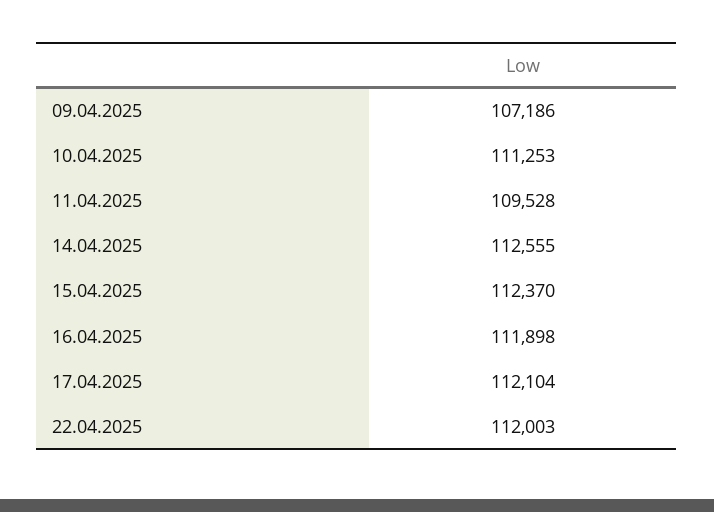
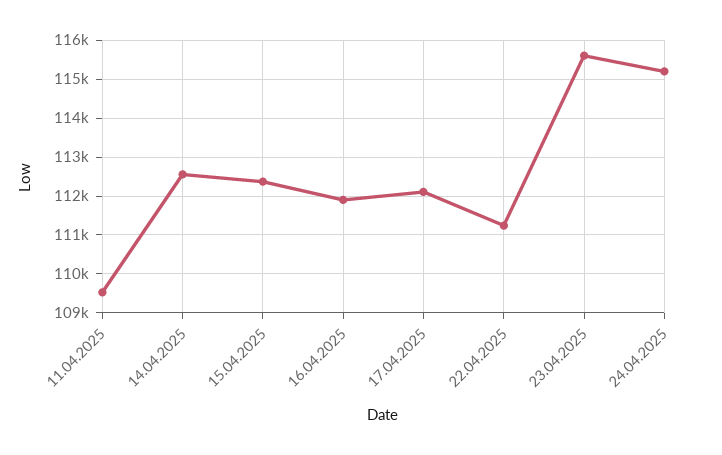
09.04.2025: 107186 -> none
10.04.2025: 111253 -> none
22.04.2025: 112003 -> 111200
23.04.2025: none -> 115600
24.04.2025: none -> 115200

